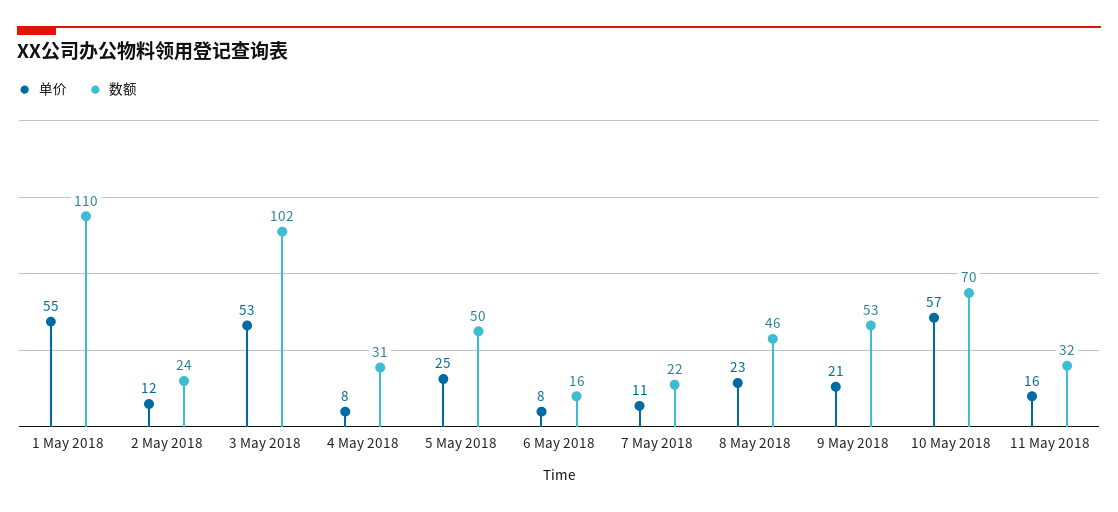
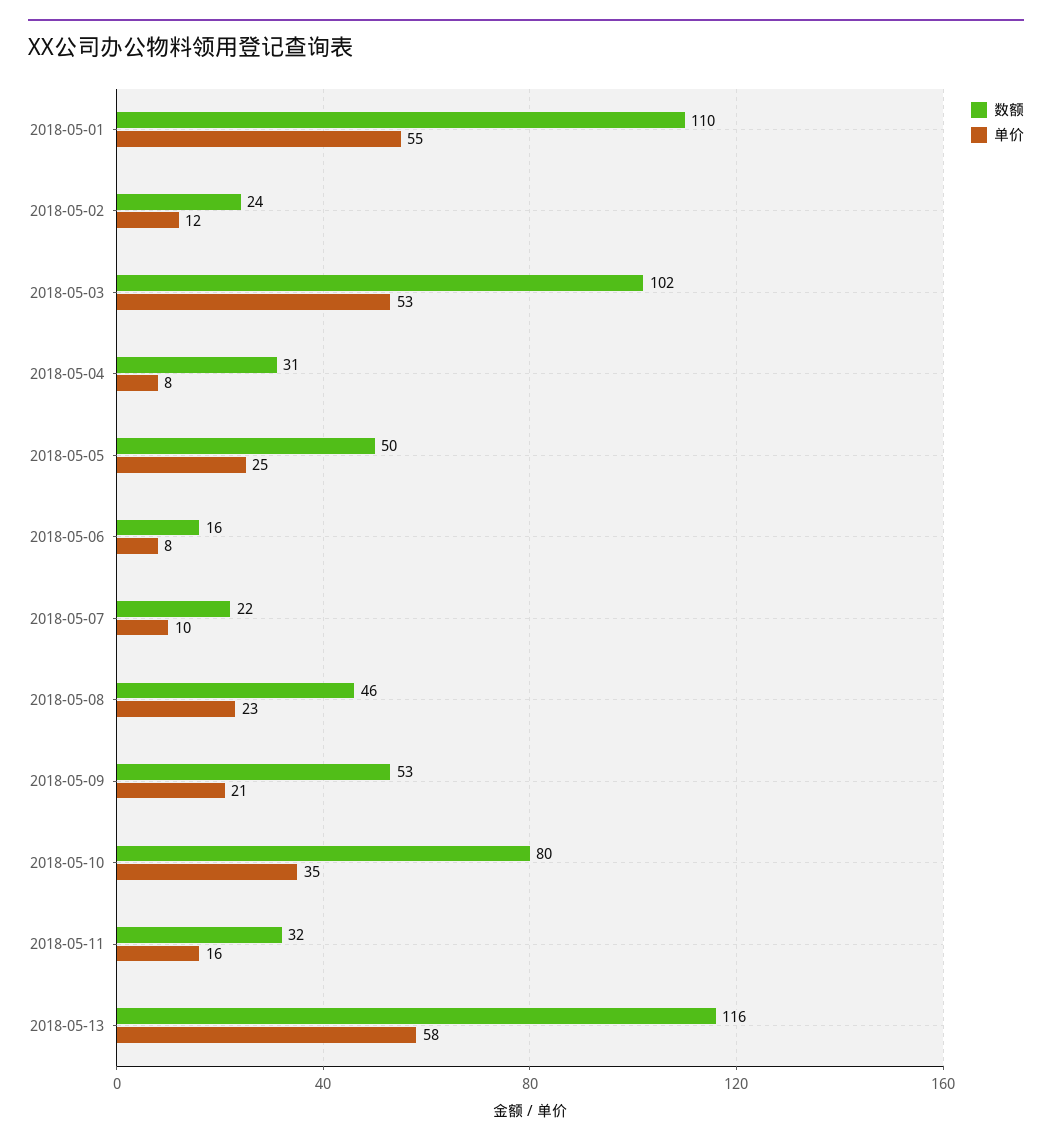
单价, 7 May 2018: 11 -> 10
单价, 10 May 2018: 57 -> 35
数额, 10 May 2018: 70 -> 80
数额, 2018-05-13: none -> 116
单价, 2018-05-13: none -> 58

